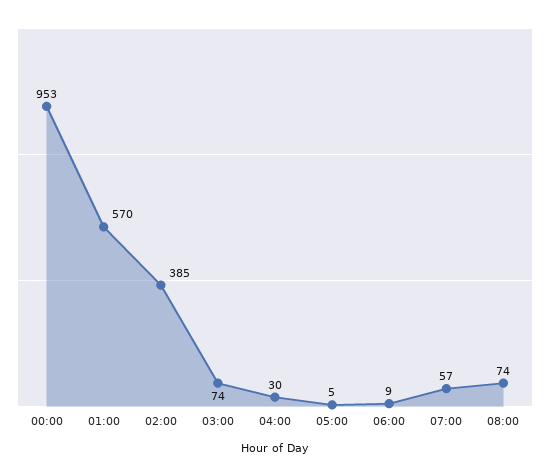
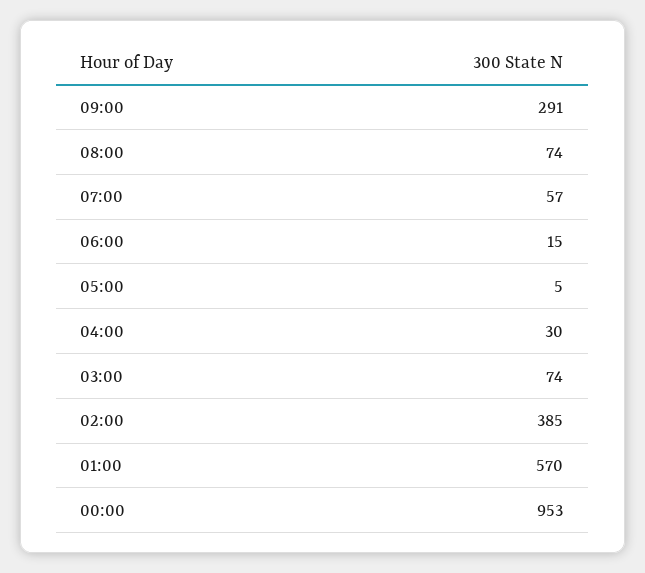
06:00: 9 -> 15
09:00: none -> 291

